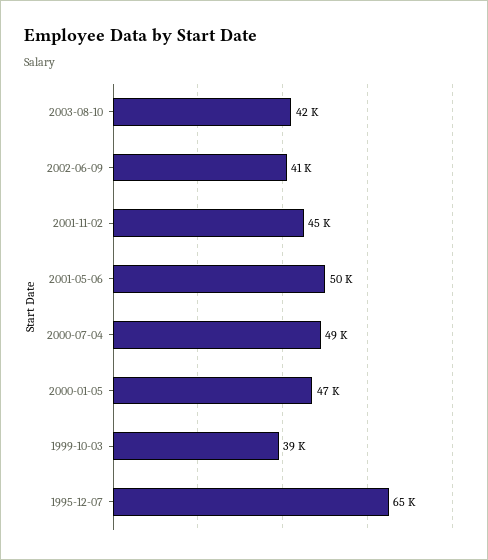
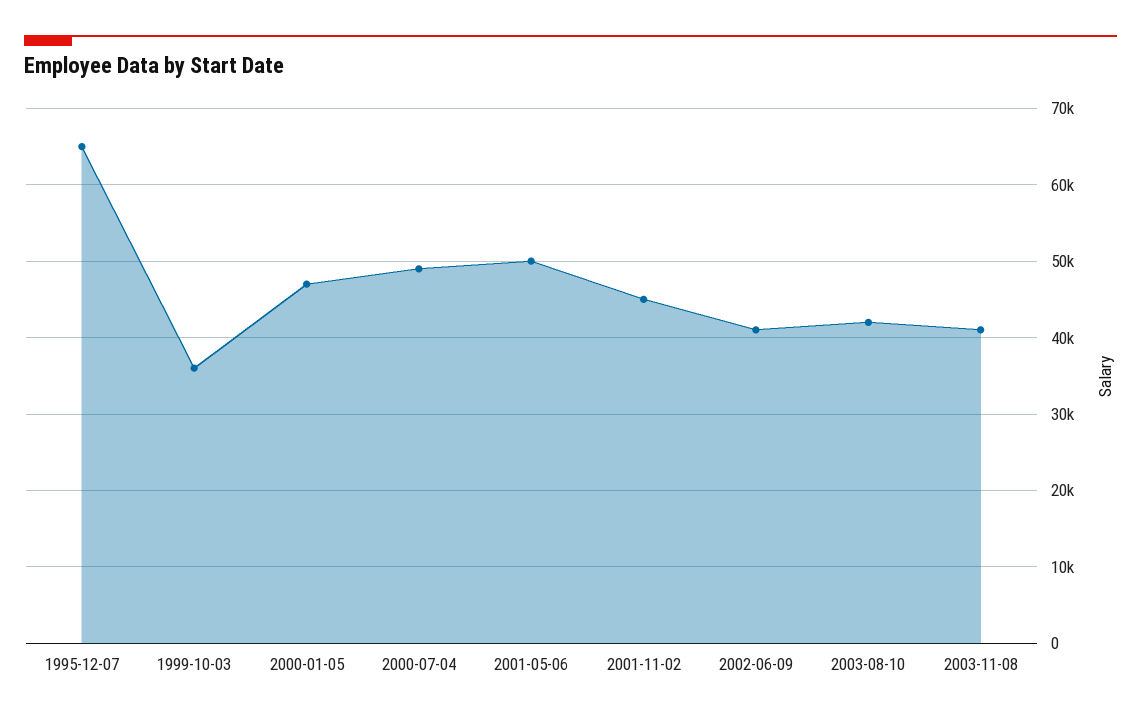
1999-10-03: 39000 -> 36000
2003-11-08: none -> 41000

